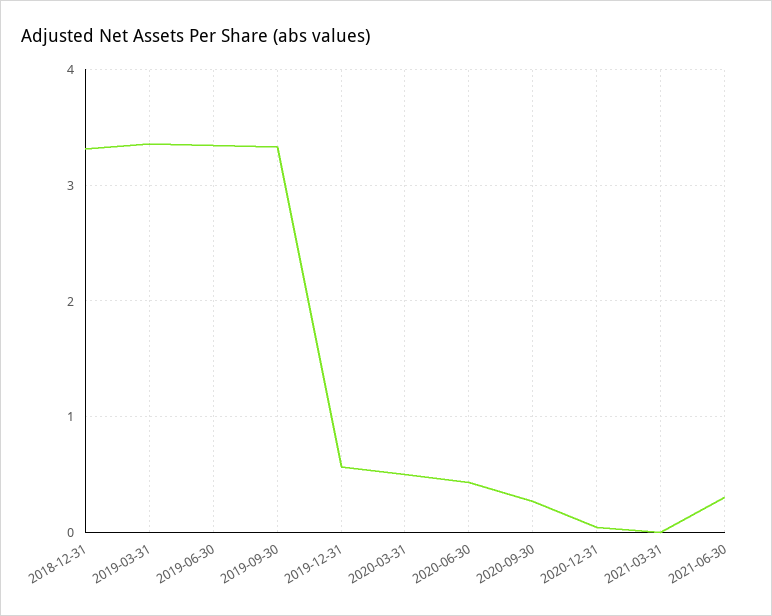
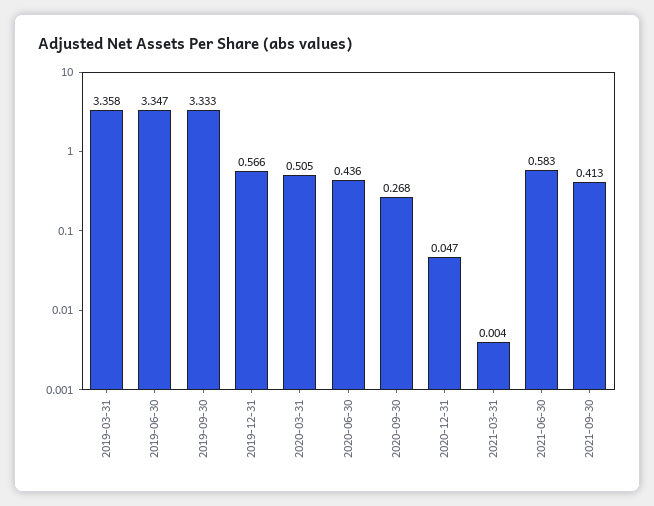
2018-12-31: 3.3 -> none
2021-06-30: 0.3 -> 0.583
2021-09-30: none -> 0.413

